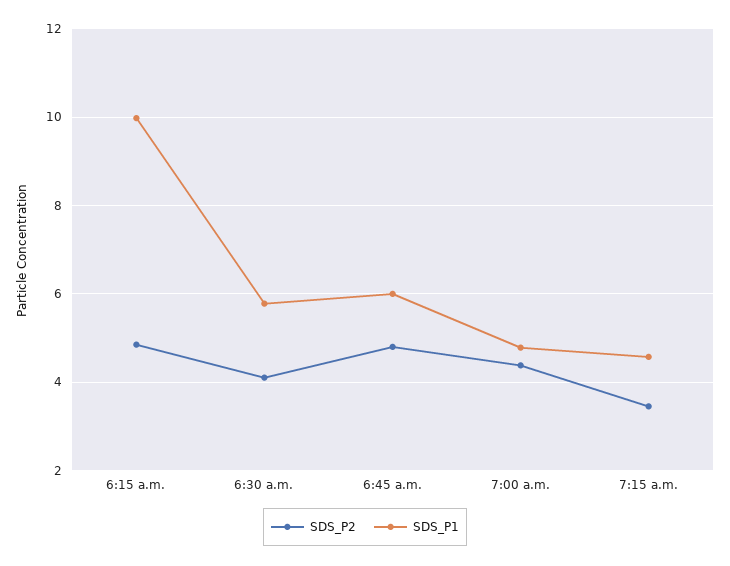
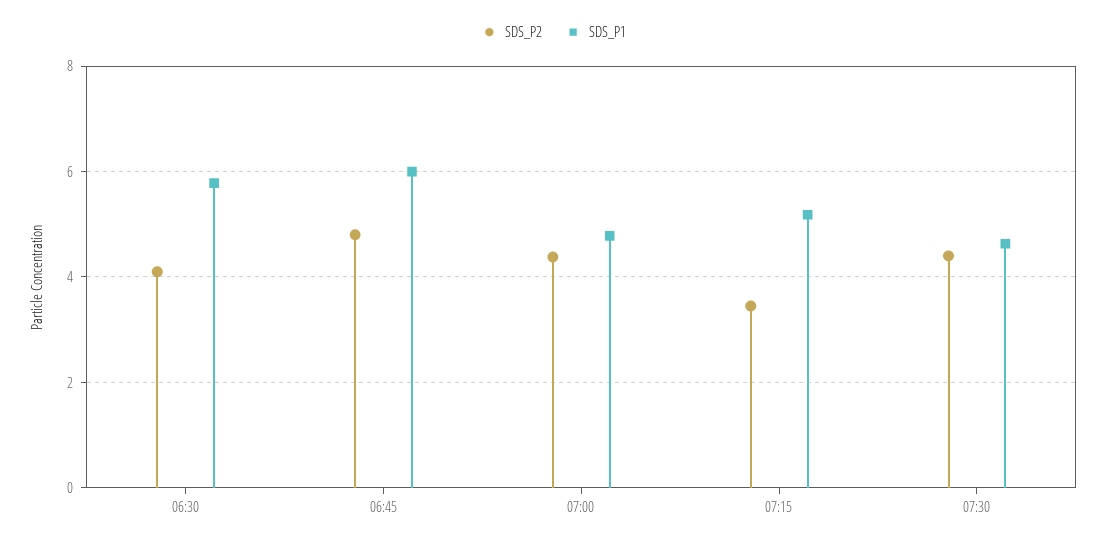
SDS_P2, 6:15 a.m.: 4.8 -> none
SDS_P1, 6:15 a.m.: 10 -> none
SDS_P1, 7:15 a.m.: 4.6 -> 5.2
SDS_P2, 07:30: none -> 4.4
SDS_P1, 07:30: none -> 4.6

